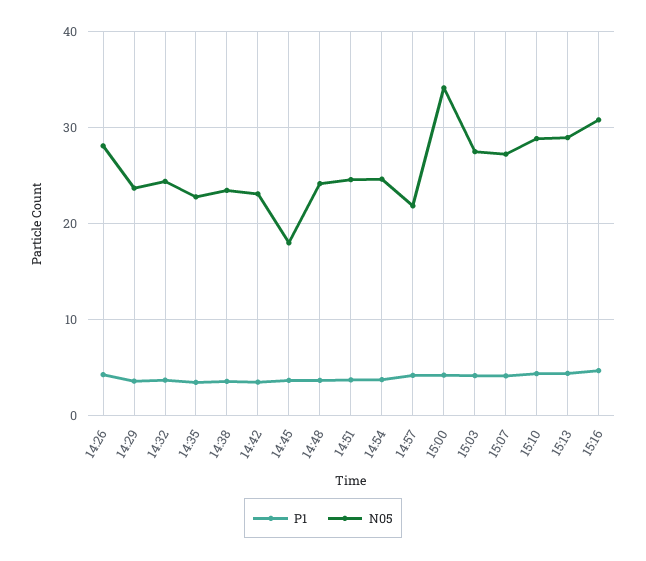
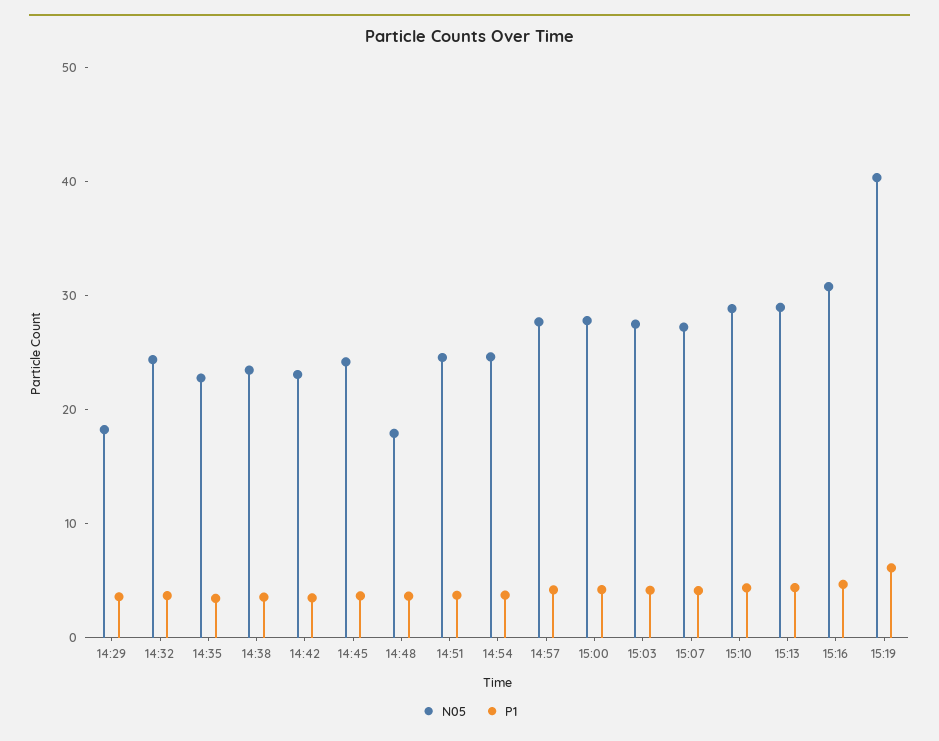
P1, 14:26: 4 -> none
N05, 14:26: 28 -> none
N05, 14:29: 24 -> 18
N05, 14:45: 18 -> 24
N05, 14:48: 24 -> 18
N05, 14:57: 22 -> 28
N05, 15:00: 34 -> 28
N05, 15:19: none -> 40
P1, 15:19: none -> 6

